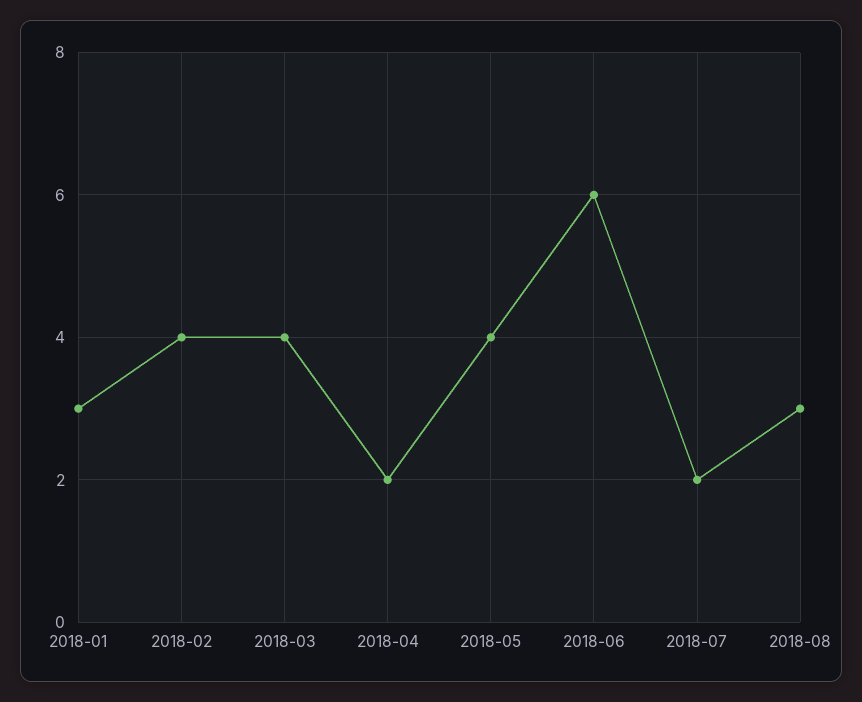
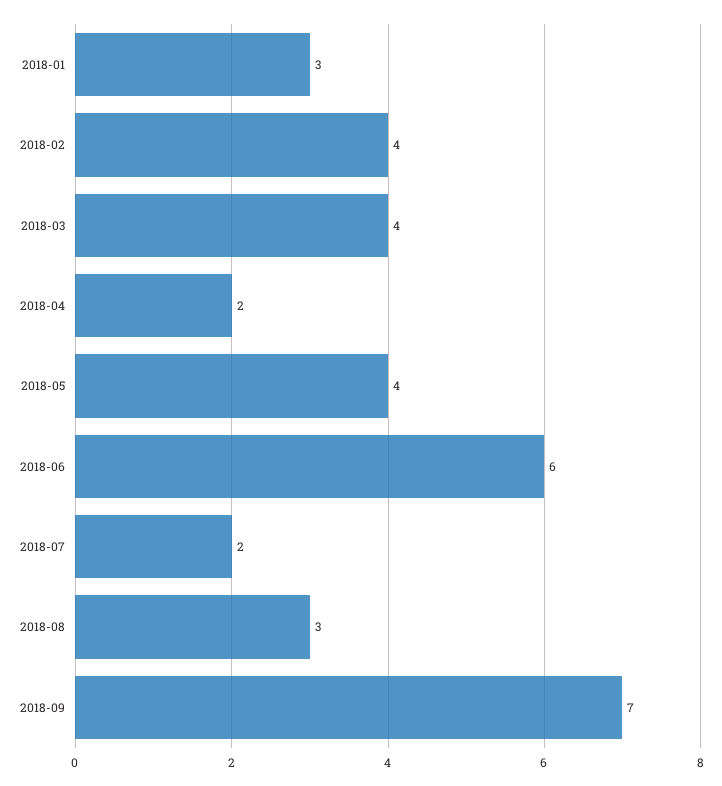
2018-09: none -> 7

